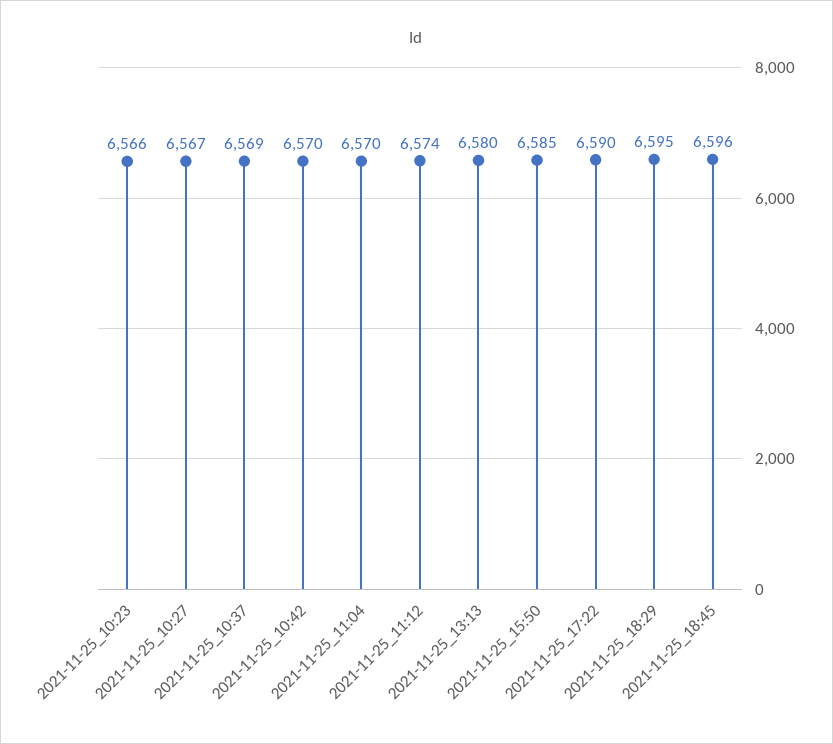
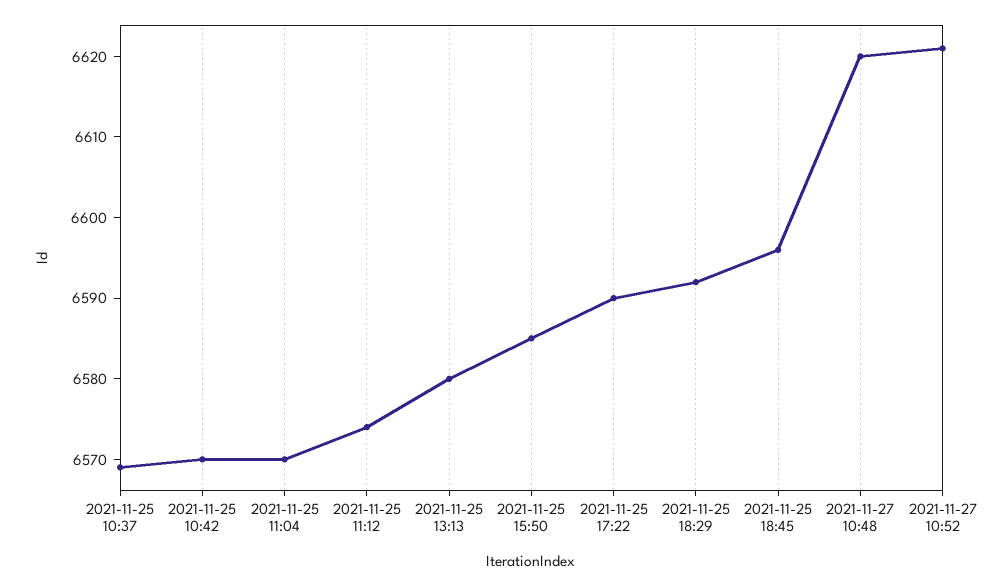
2021-11-25_10:23: 6566 -> none
2021-11-25_10:27: 6567 -> none
2021-11-25_18:29: 6595 -> 6592
2021-11-27 10:48: none -> 6620
2021-11-27 10:52: none -> 6621

